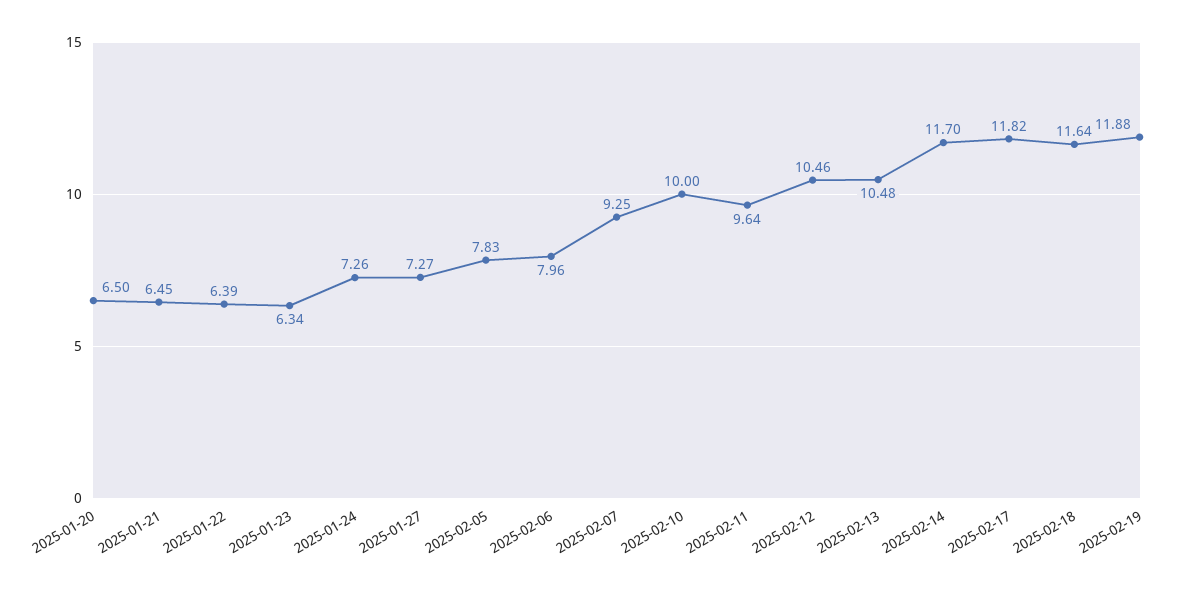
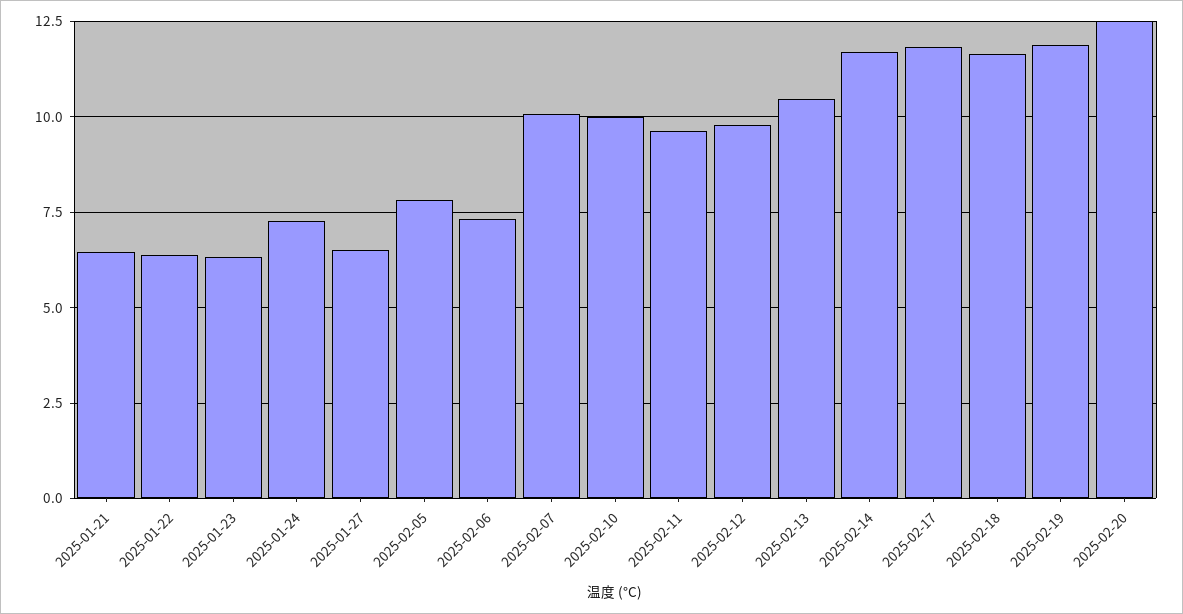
2025-01-20: 6.5 -> none
2025-01-27: 7.27 -> 6.5
2025-02-06: 7.96 -> 7.25
2025-02-07: 9.25 -> 10
2025-02-12: 10.46 -> 9.75
2025-02-20: none -> 12.5

